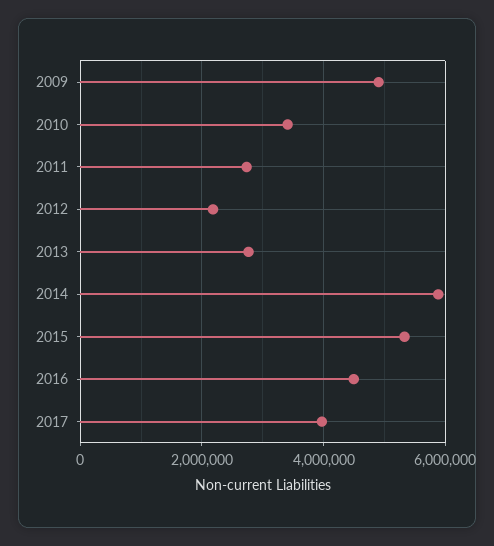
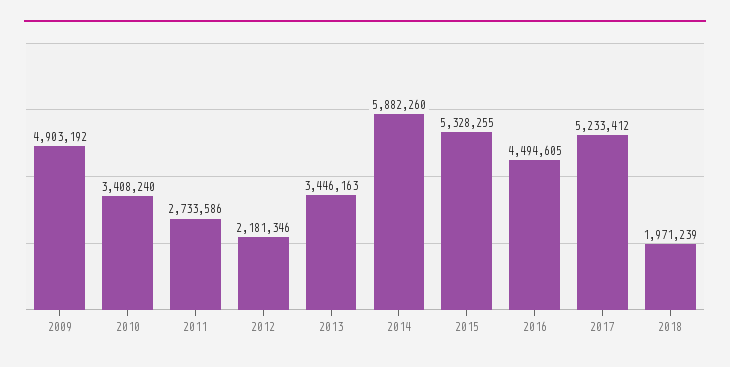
2013: 2800000 -> 3446163
2017: 4000000 -> 5233412
2018: none -> 1971239

